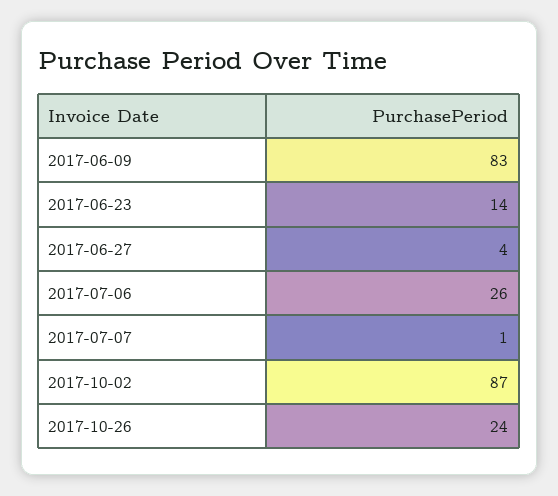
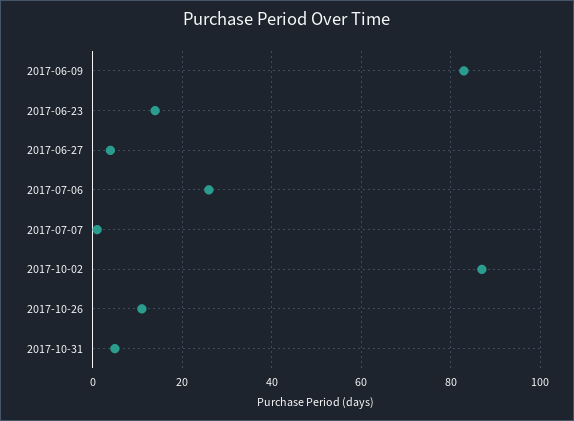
2017-10-26: 24 -> 10
2017-10-31: none -> 5

